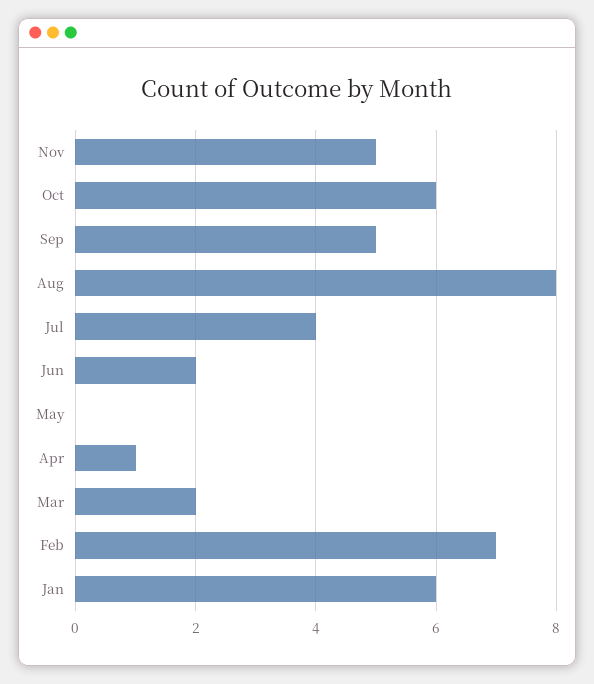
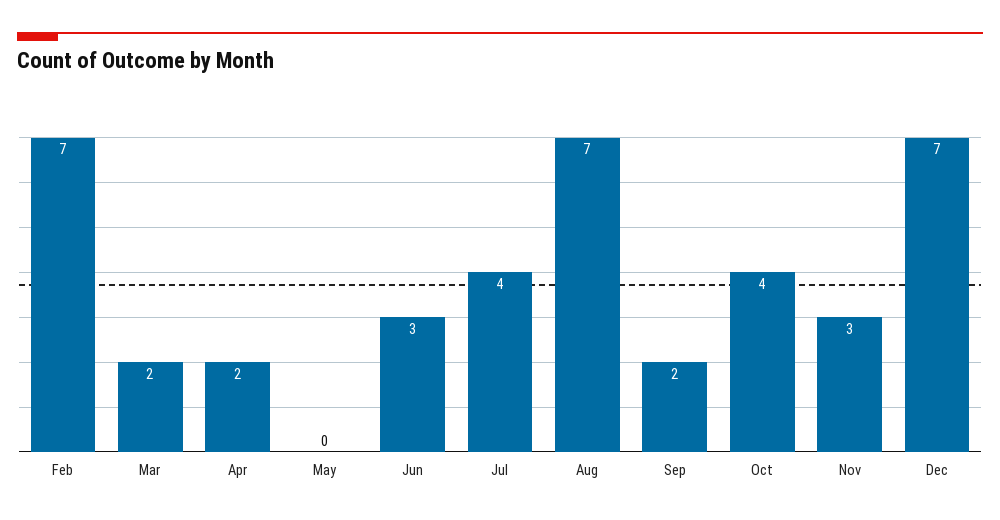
Nov: 5 -> 3
Oct: 6 -> 4
Sep: 5 -> 2
Aug: 8 -> 7
Jun: 2 -> 3
Apr: 1 -> 2
Jan: 6 -> none
Dec: none -> 7

